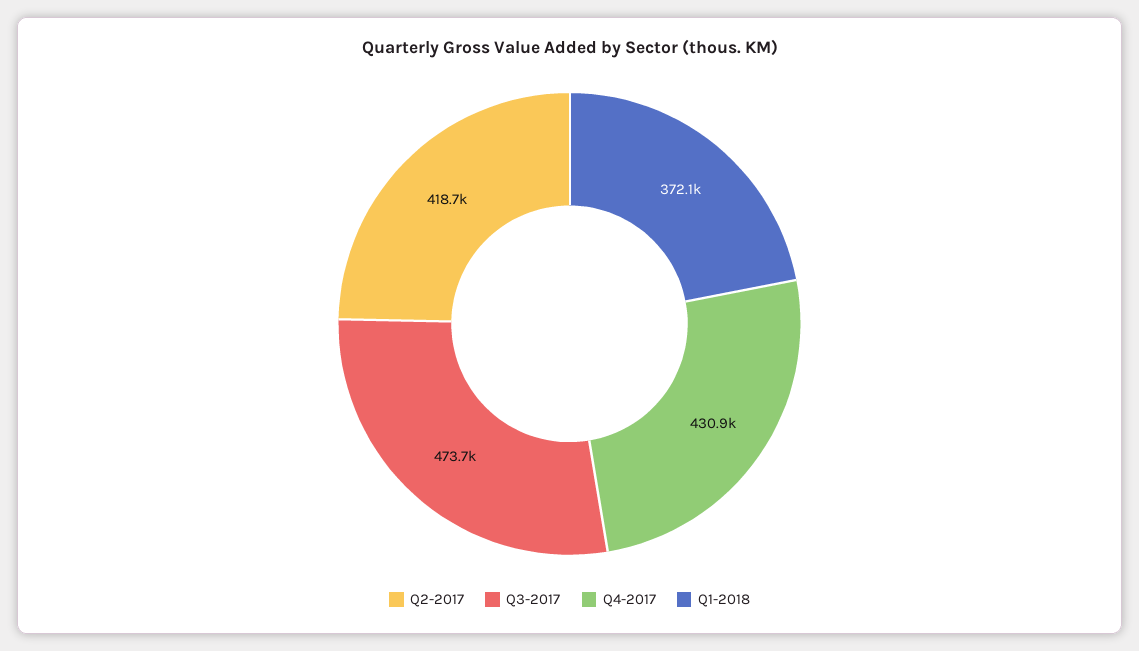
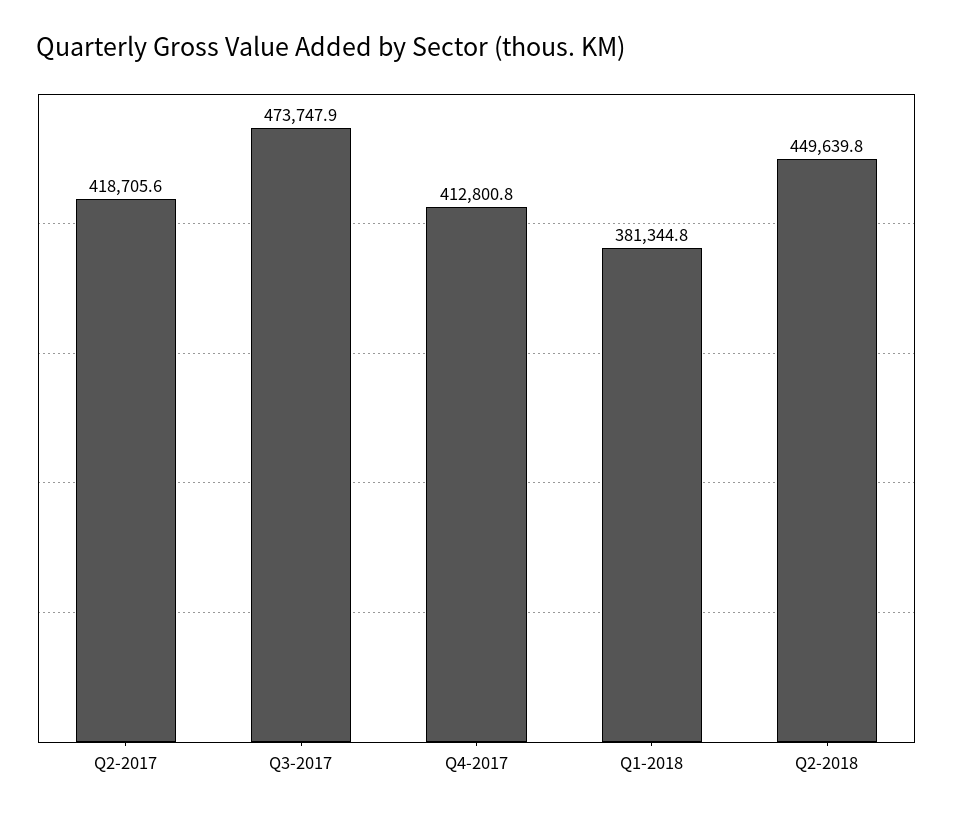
Q4-2017: 430900 -> 412800.8
Q1-2018: 372100 -> 381344.8
Q2-2018: none -> 449639.8

